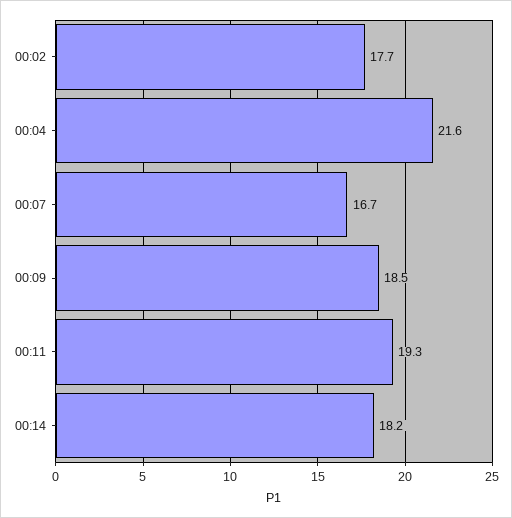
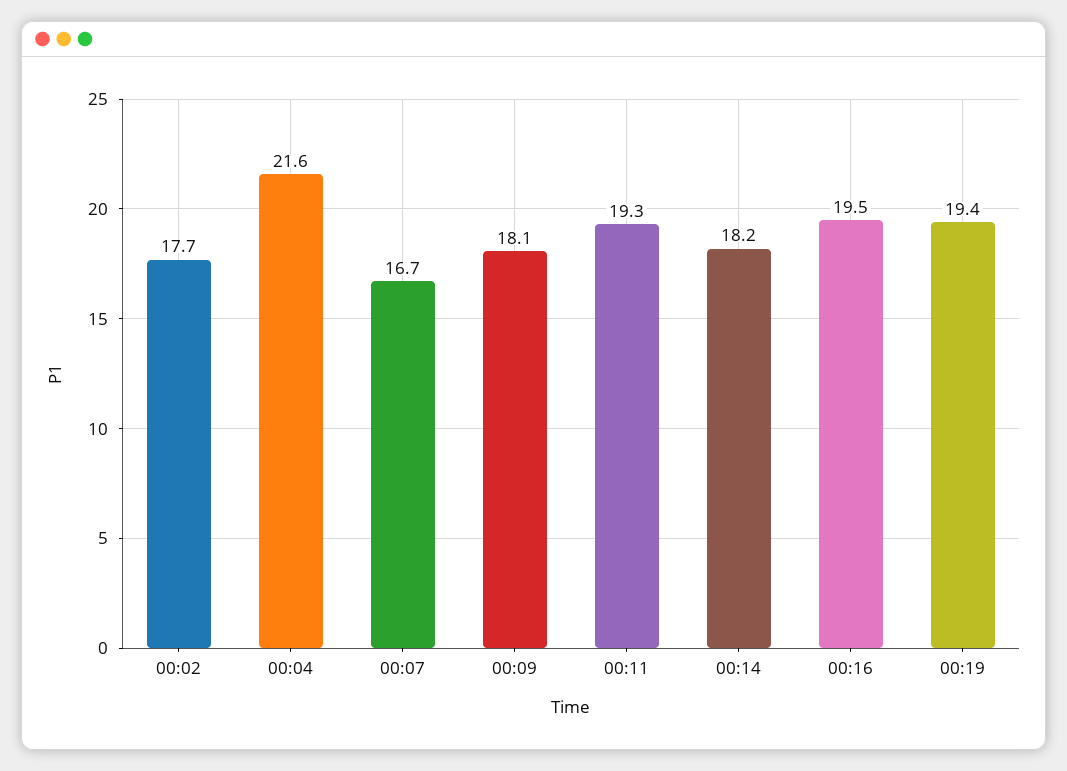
00:09: 18.5 -> 18.1
00:16: none -> 19.5
00:19: none -> 19.4

